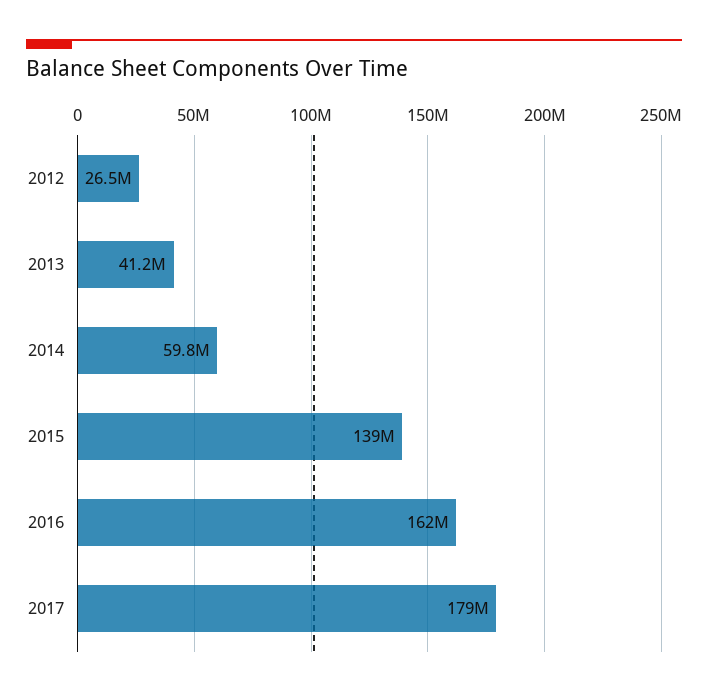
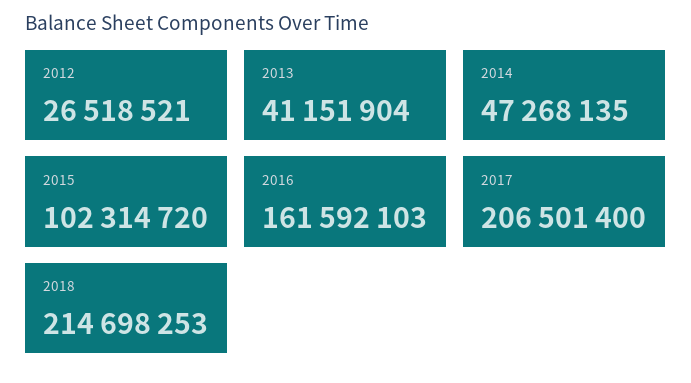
2014: 59800000 -> 47268135
2015: 139000000 -> 102314720
2017: 179000000 -> 206501400
2018: none -> 214698253

